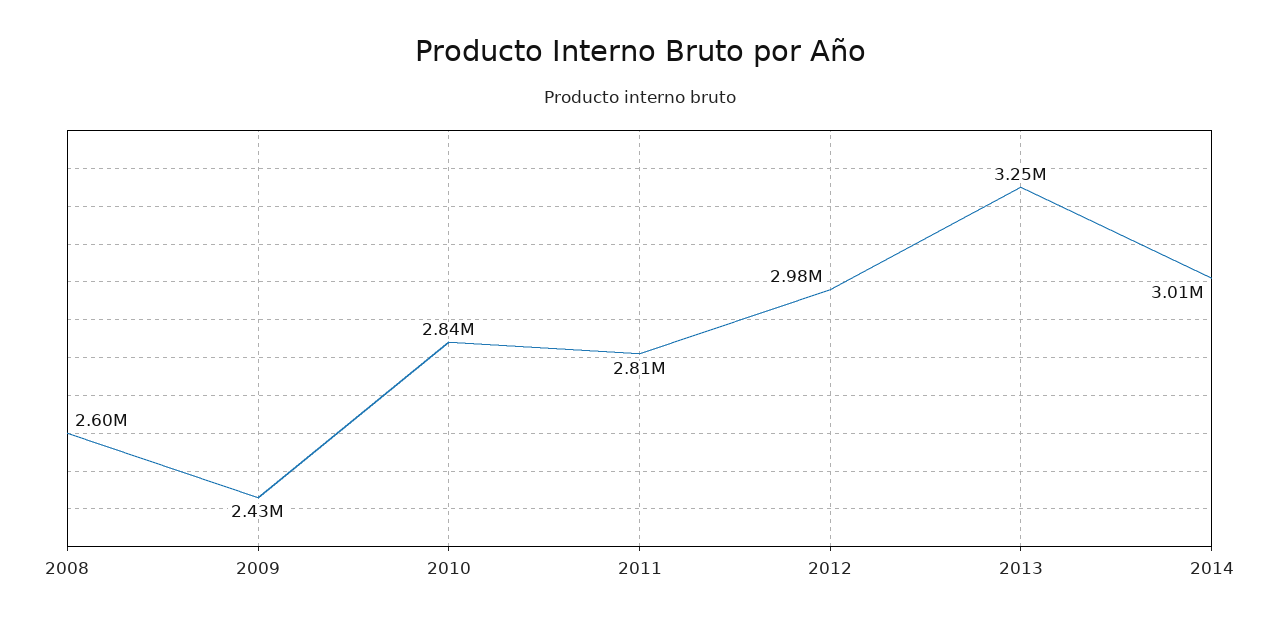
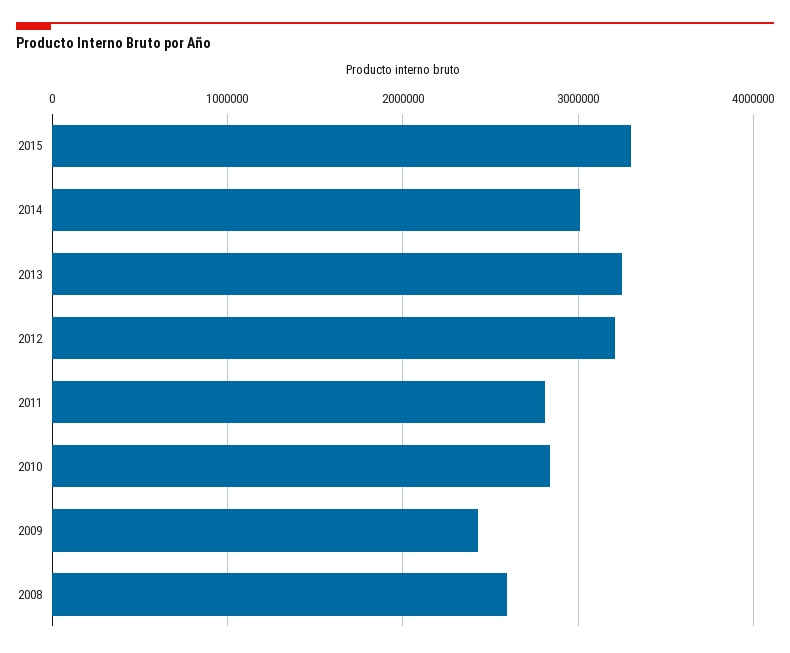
2012: 2980000 -> 3200000
2015: none -> 3300000

